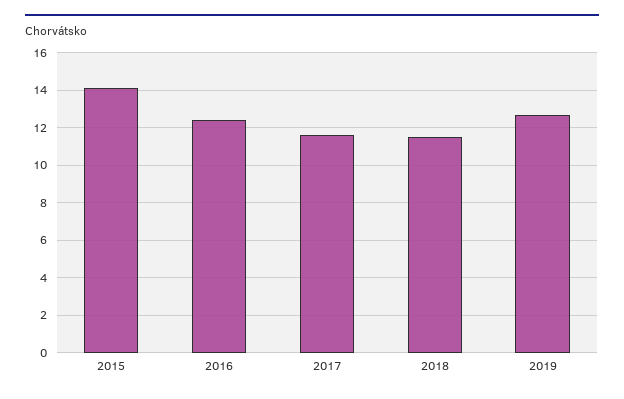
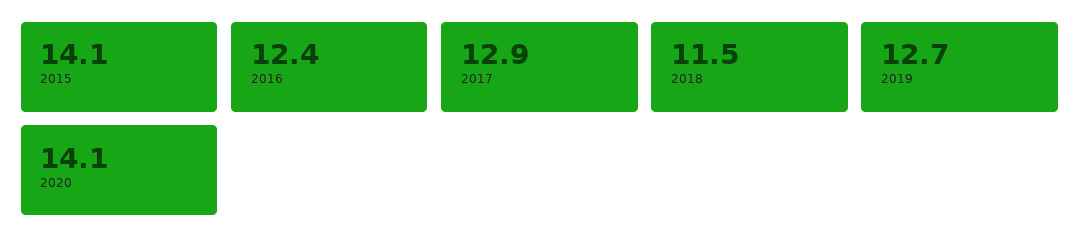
2017: 11.5 -> 12.9
2020: none -> 14.1

